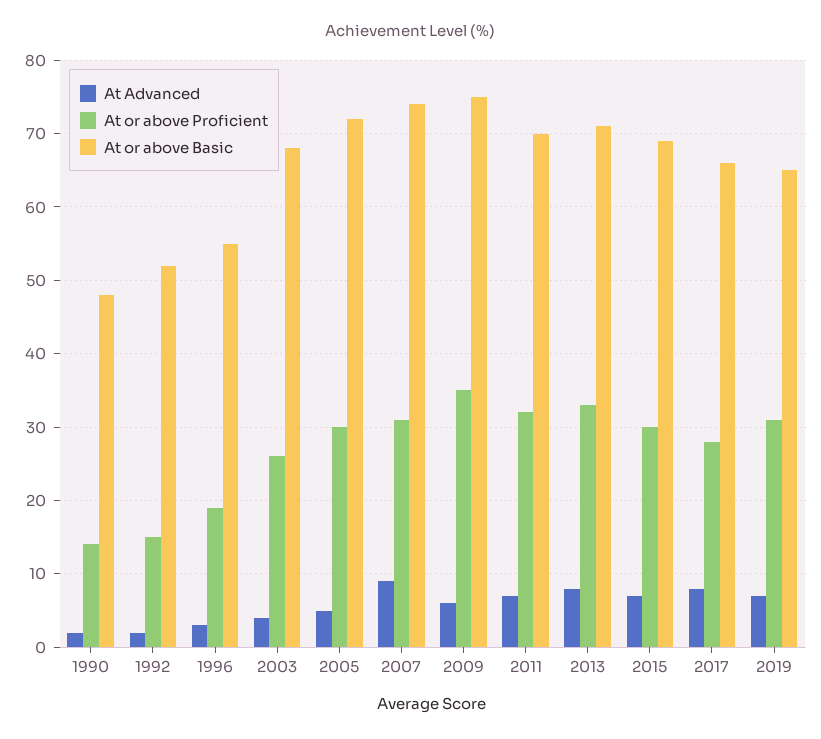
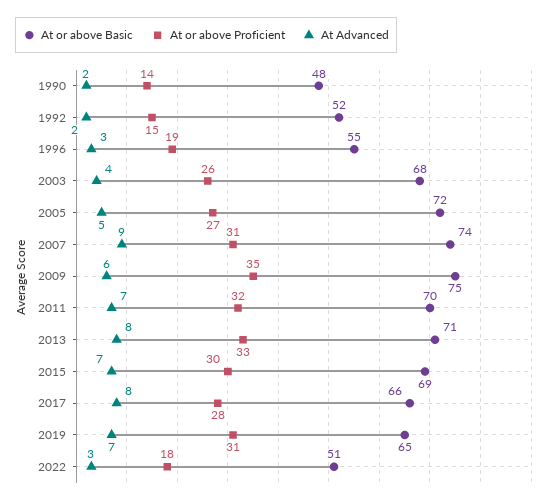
At or above Proficient, 2005: 30 -> 27
At or above Basic, 2022: none -> 51
At or above Proficient, 2022: none -> 18
At Advanced, 2022: none -> 3

